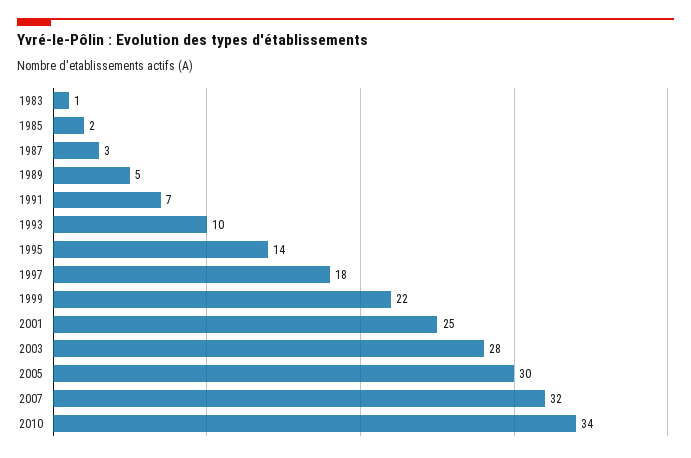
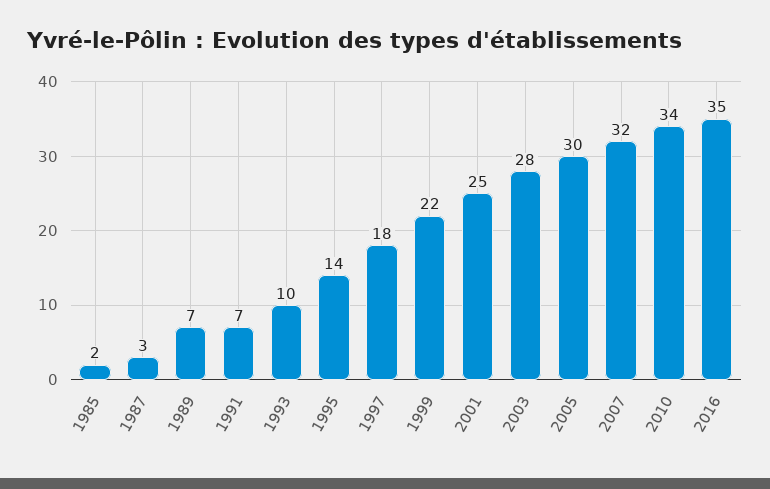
1983: 1 -> none
1989: 5 -> 7
2016: none -> 35

